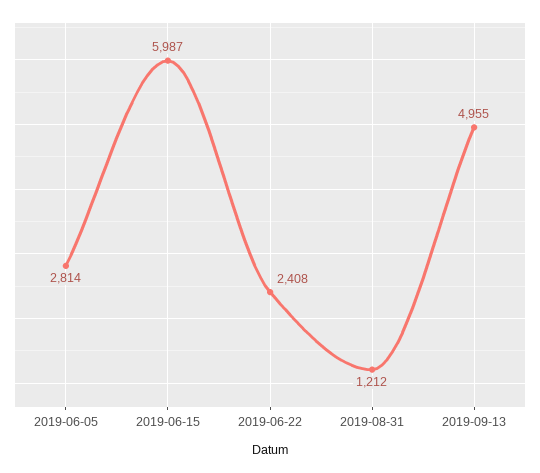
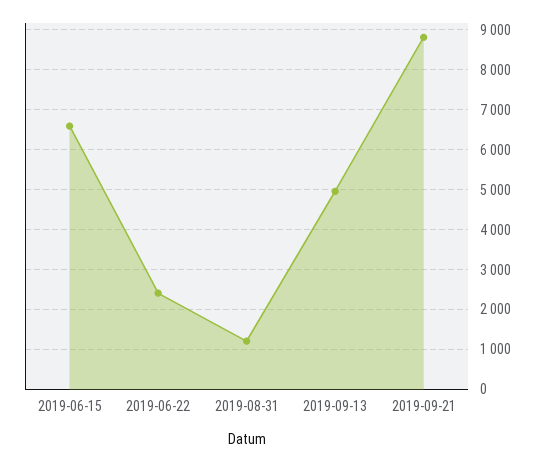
2019-06-05: 2814 -> none
2019-06-15: 5987 -> 6600
2019-09-21: none -> 8800

